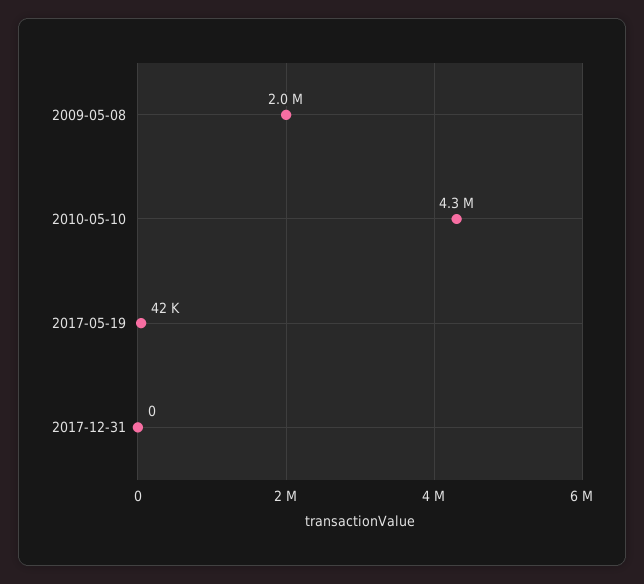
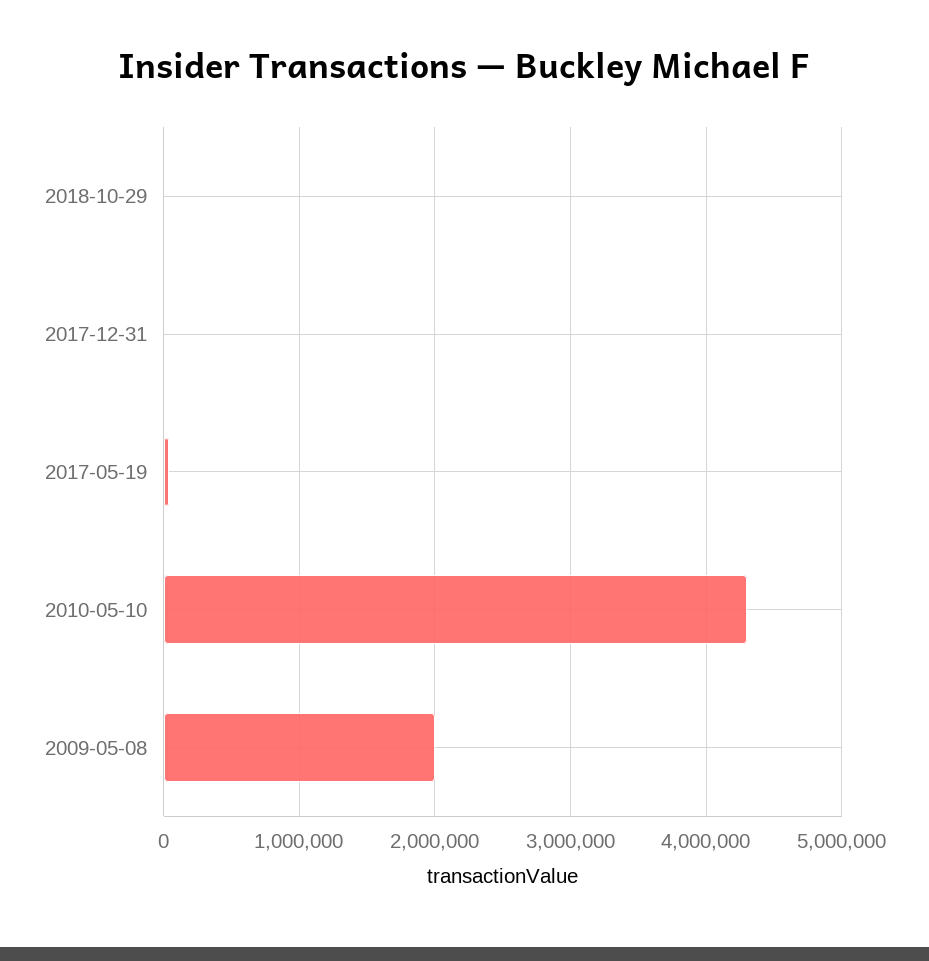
2018-10-29: none -> 0

